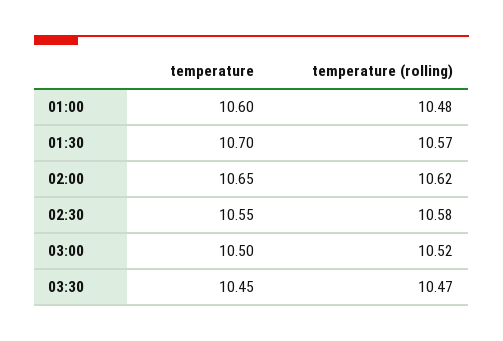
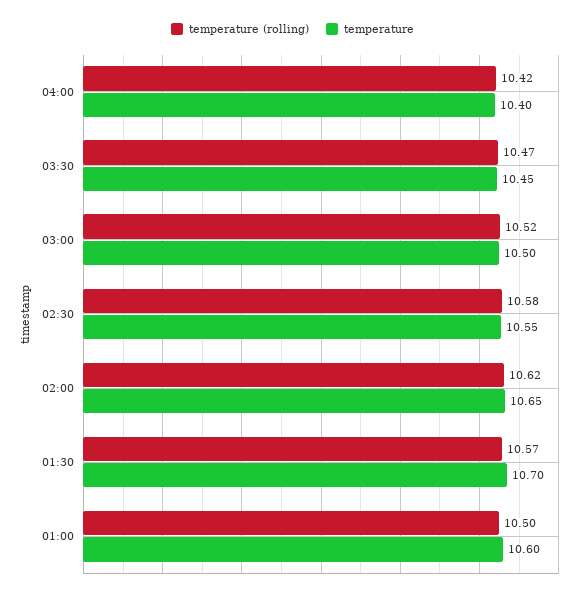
temperature (rolling), 01:00: 10.48 -> 10.5
temperature (rolling), 04:00: none -> 10.42
temperature, 04:00: none -> 10.4

